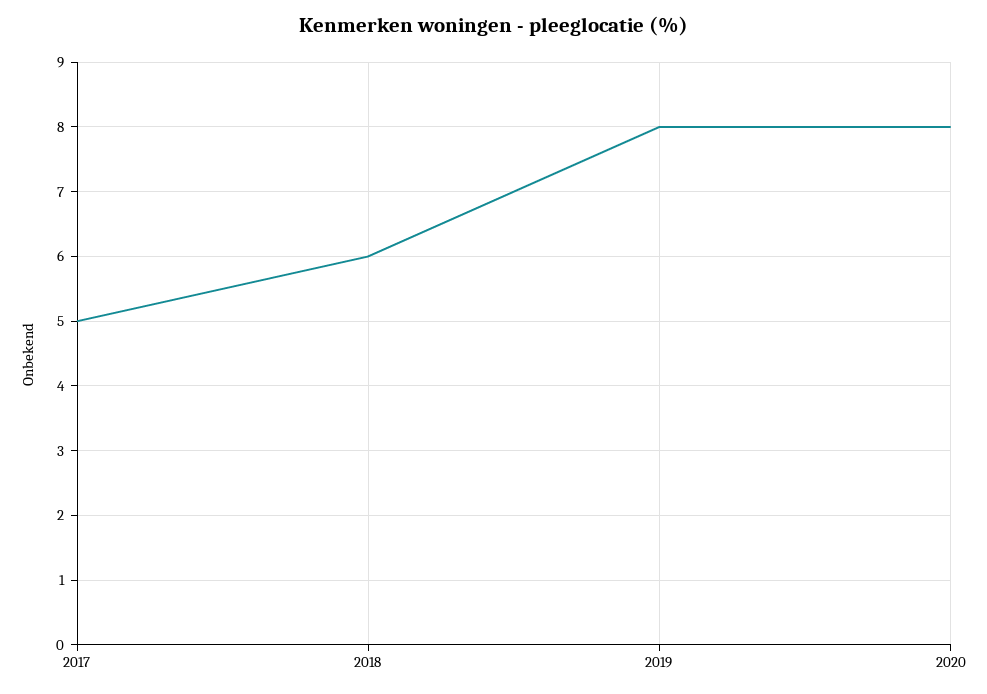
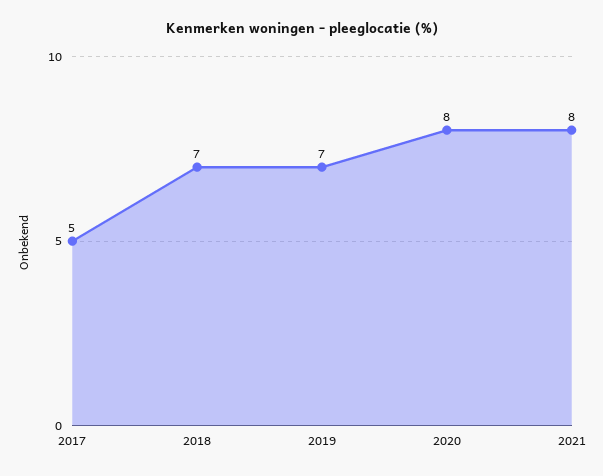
2018: 6 -> 7
2019: 8 -> 7
2021: none -> 8

